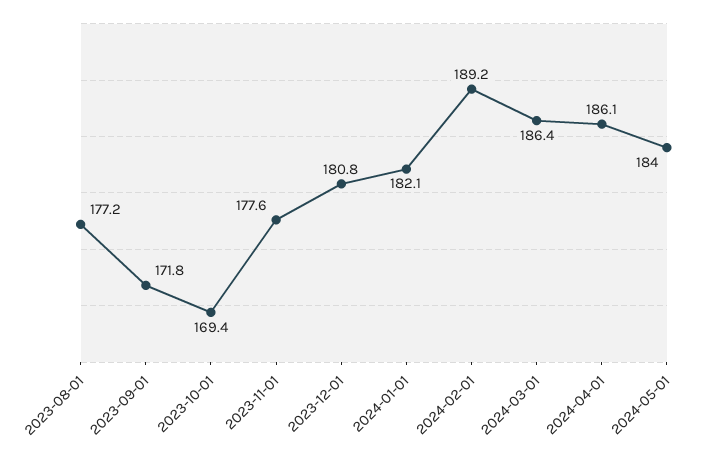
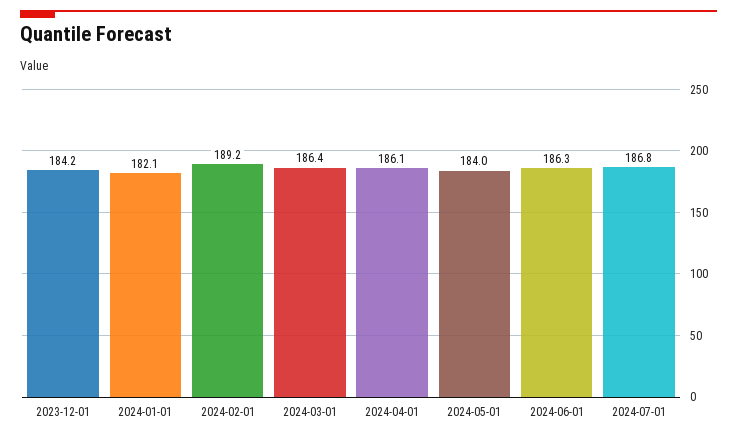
2023-08-01: 177.2 -> none
2023-09-01: 171.8 -> none
2023-10-01: 169.4 -> none
2023-11-01: 177.6 -> none
2023-12-01: 180.8 -> 184.2
2024-06-01: none -> 186.3
2024-07-01: none -> 186.8

